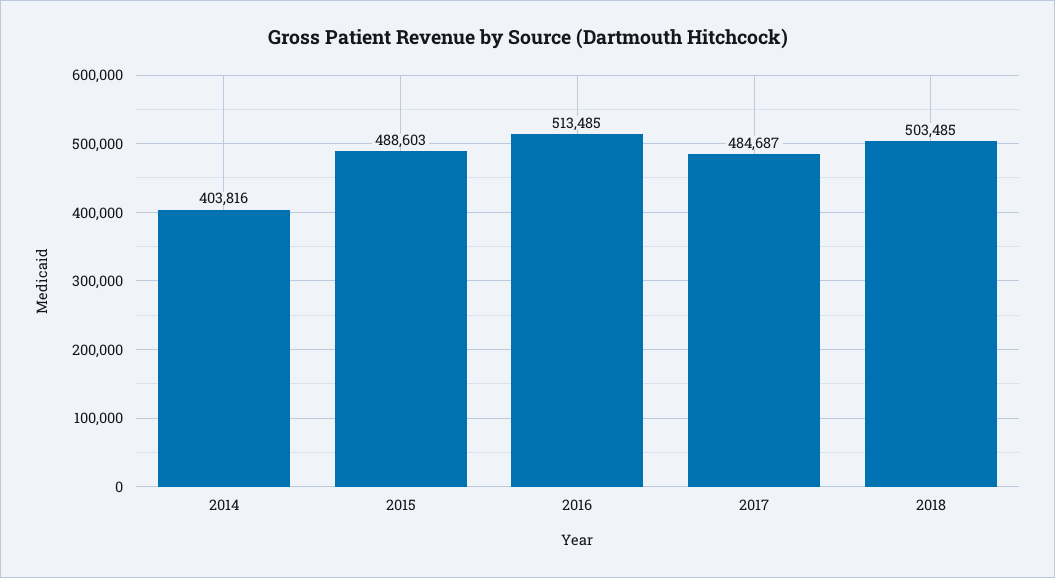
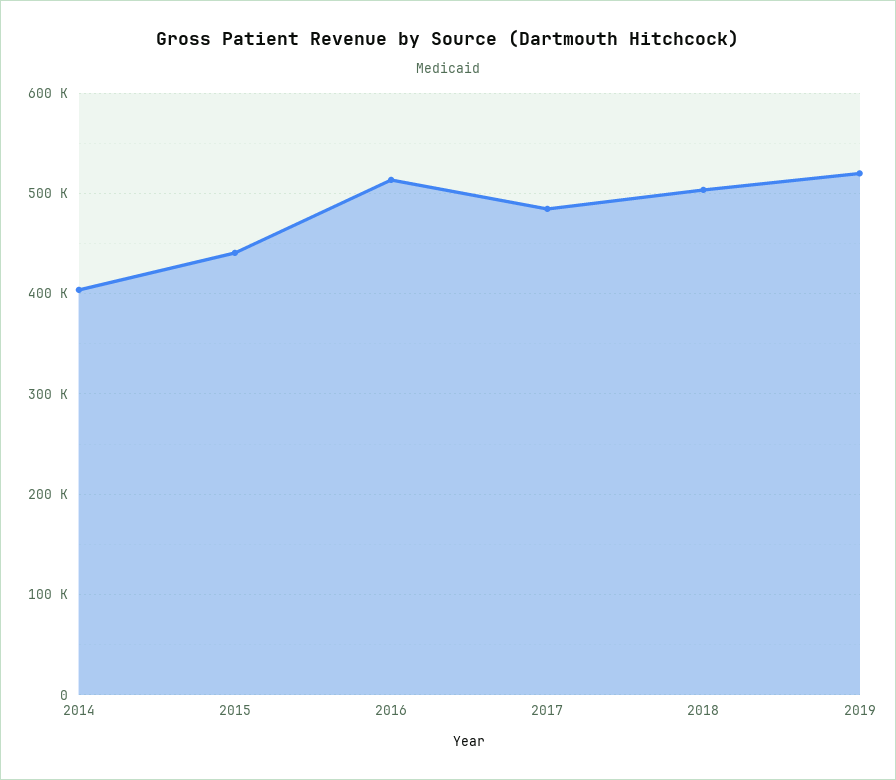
2015: 488603 -> 440000
2019: none -> 520000

